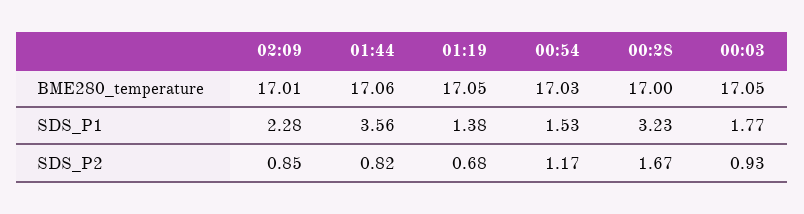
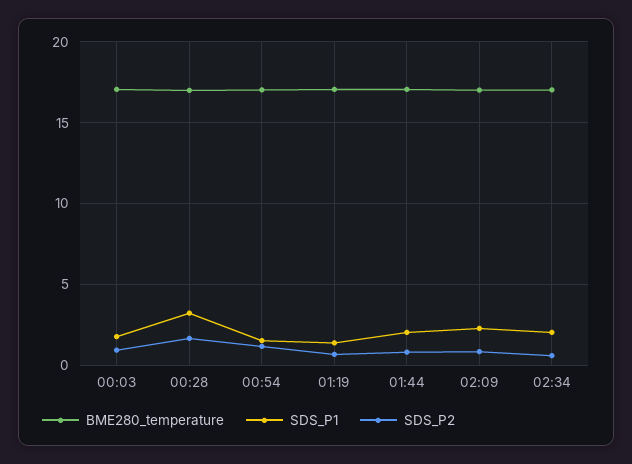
SDS_P1, 01:44: 3.56 -> 2
BME280_temperature, 02:34: none -> 17
SDS_P1, 02:34: none -> 2
SDS_P2, 02:34: none -> 0.5

